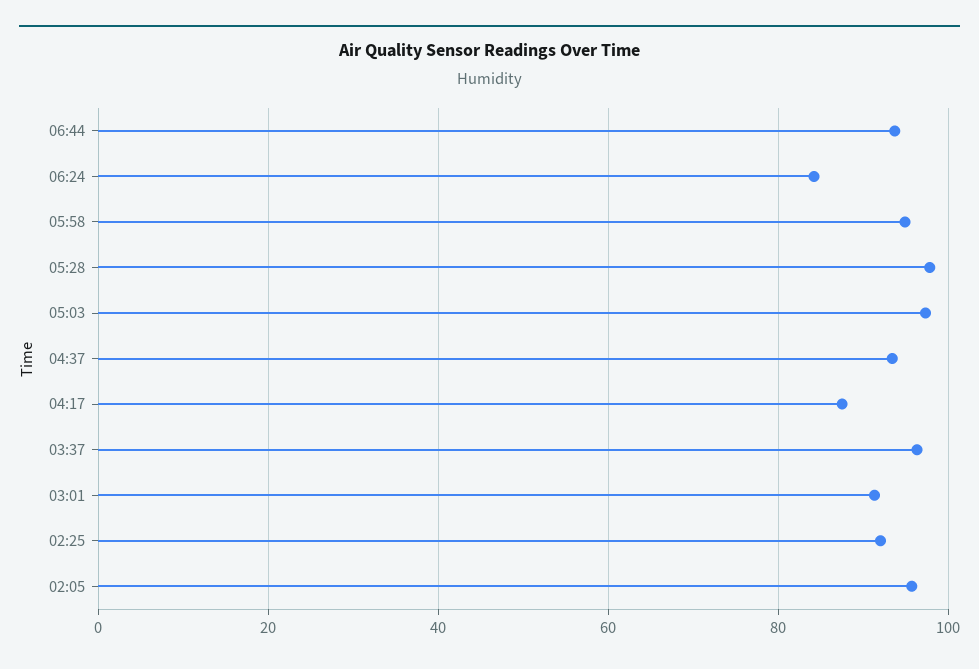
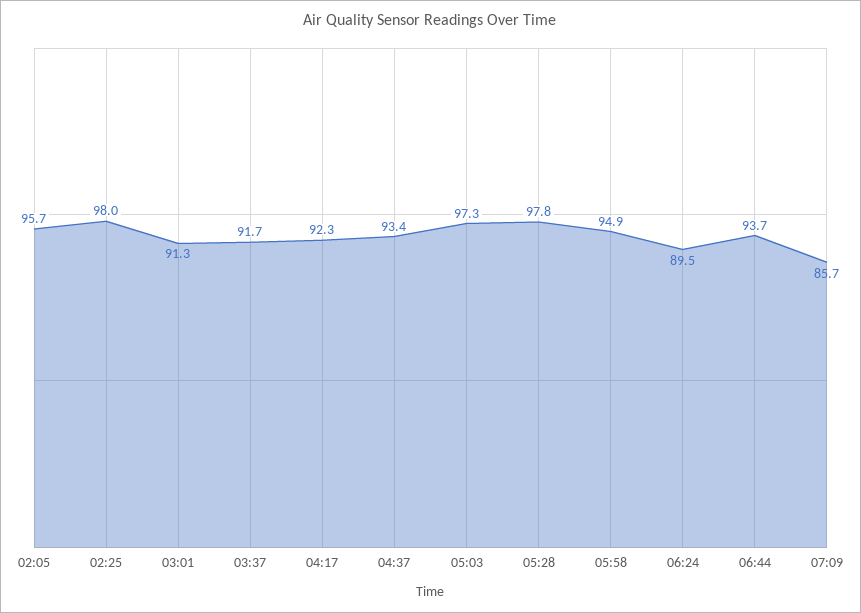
06:24: 84 -> 89.5
04:17: 88 -> 92.3
03:37: 96 -> 91.7
02:25: 92 -> 98
07:09: none -> 85.7

